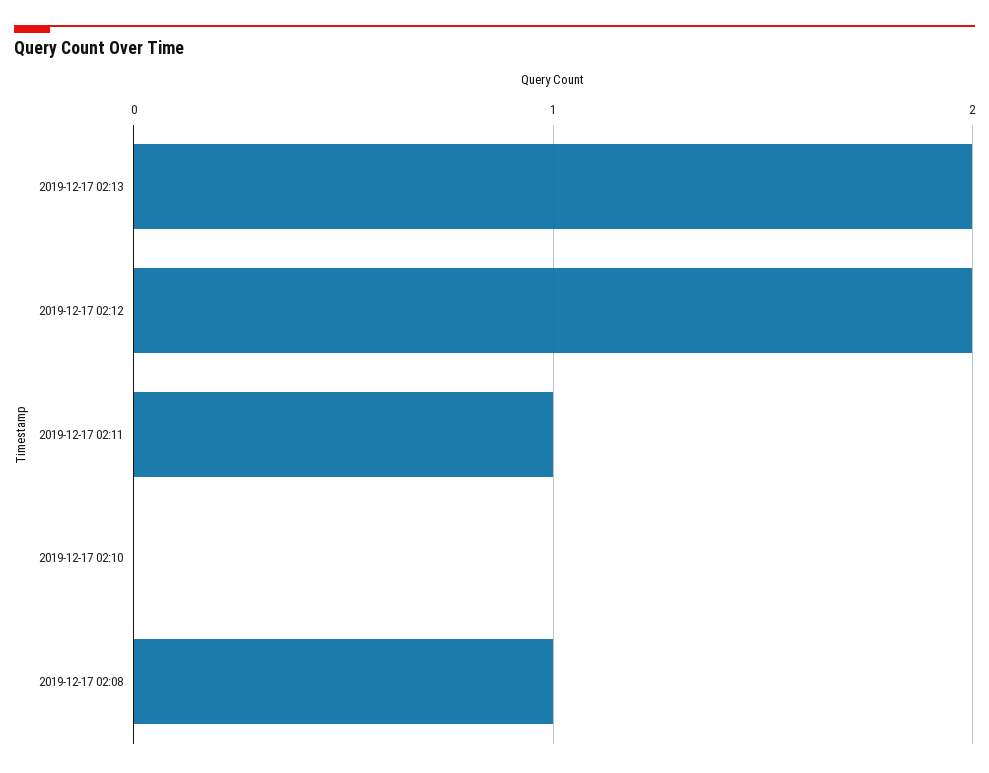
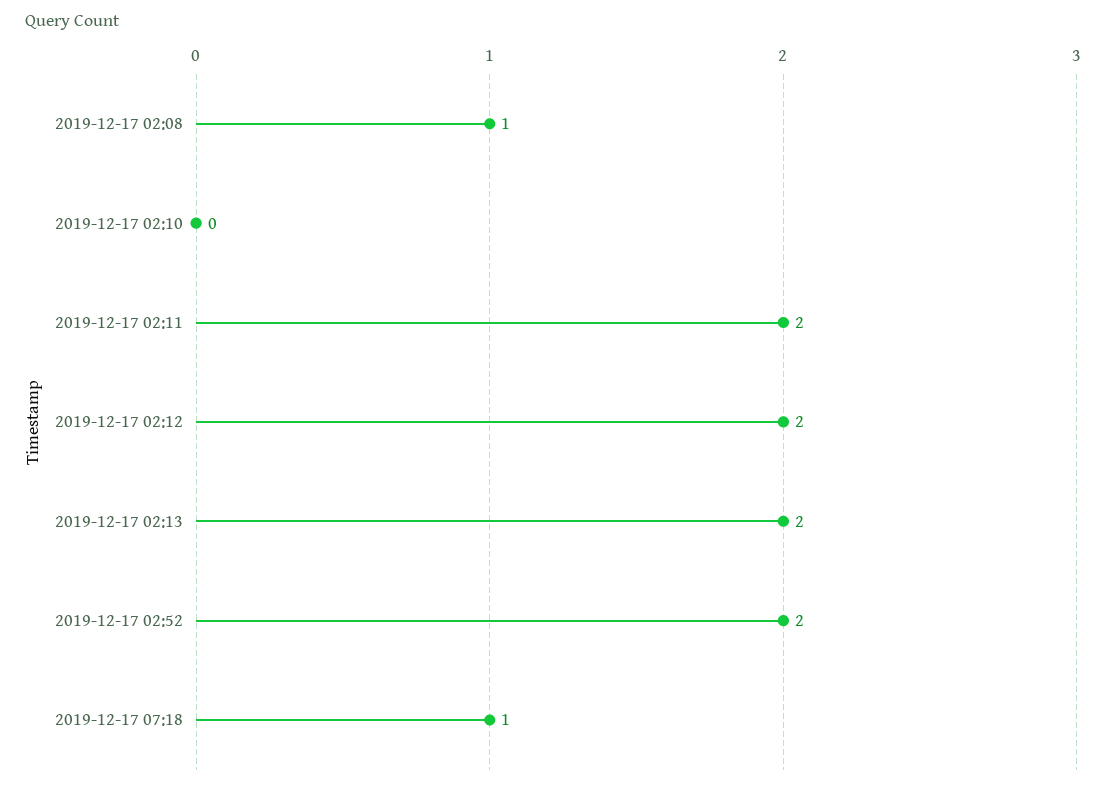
2019-12-17 02:11: 1 -> 2
2019-12-17 02:52: none -> 2
2019-12-17 07:18: none -> 1

